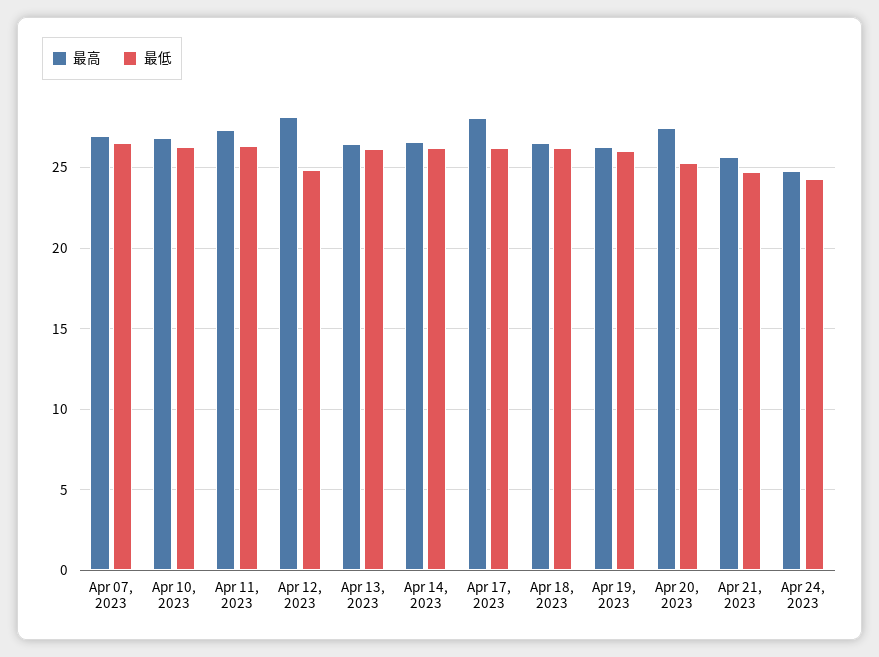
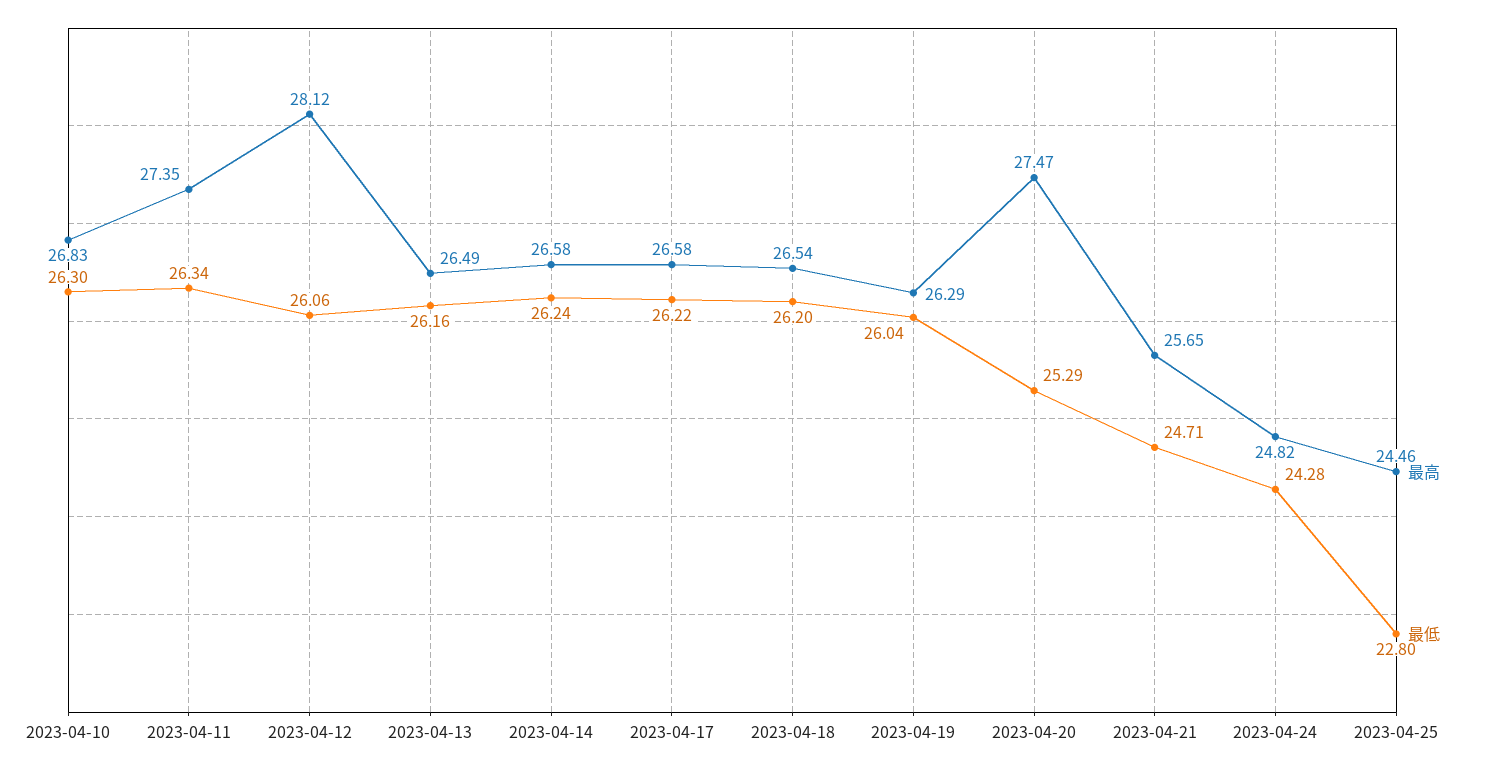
最高, Apr 07, 2023: 27 -> none
最低, Apr 07, 2023: 26.5 -> none
最低, Apr 12, 2023: 25 -> 26.06
最高, Apr 17, 2023: 28 -> 26.58
最高, 2023-04-25: none -> 24.46
最低, 2023-04-25: none -> 22.8

